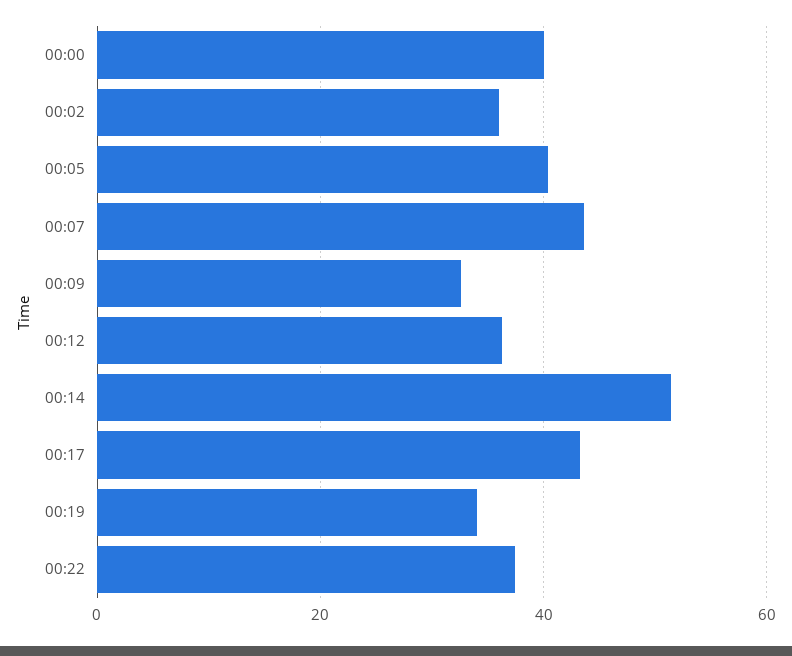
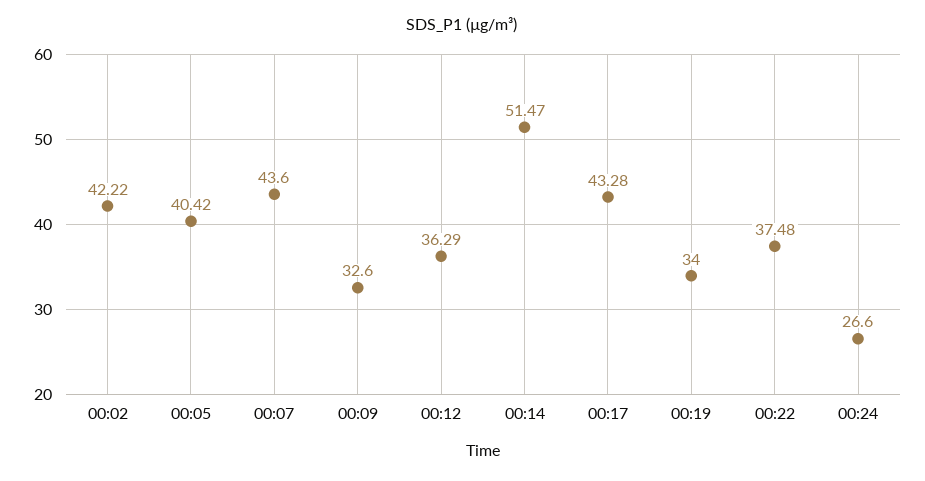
00:00: 40 -> none
00:02: 36 -> 42.22
00:24: none -> 26.6

